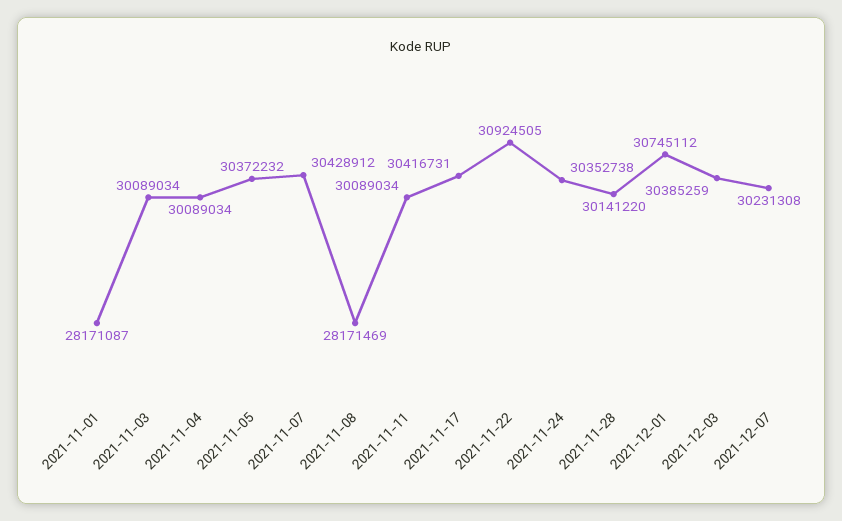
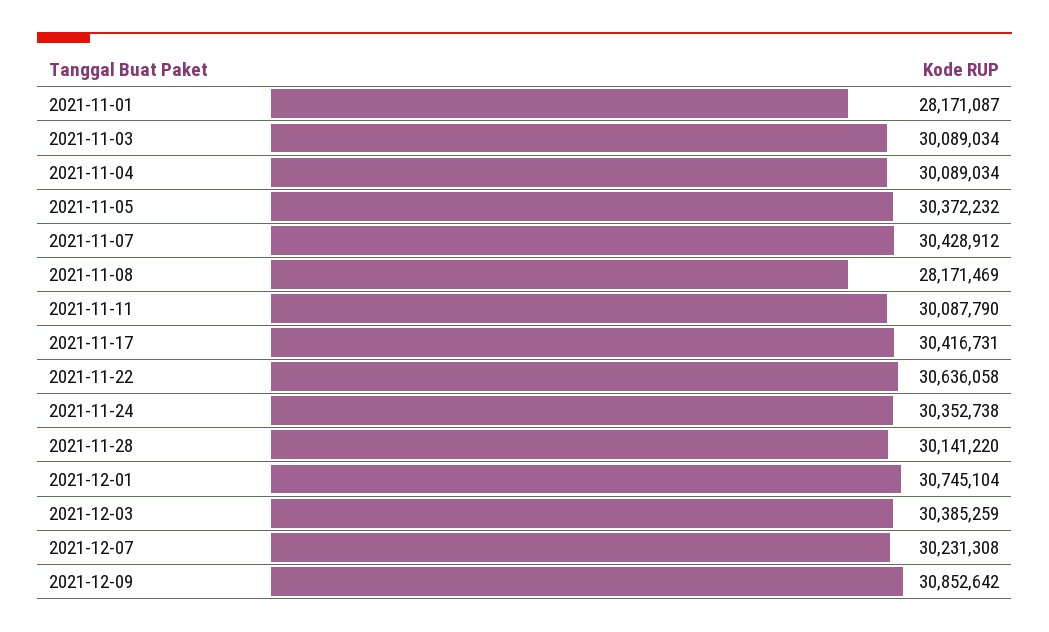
2021-11-11: 30089034 -> 30087790
2021-11-22: 30924505 -> 30636058
2021-12-01: 30745112 -> 30745104
2021-12-09: none -> 30852642

